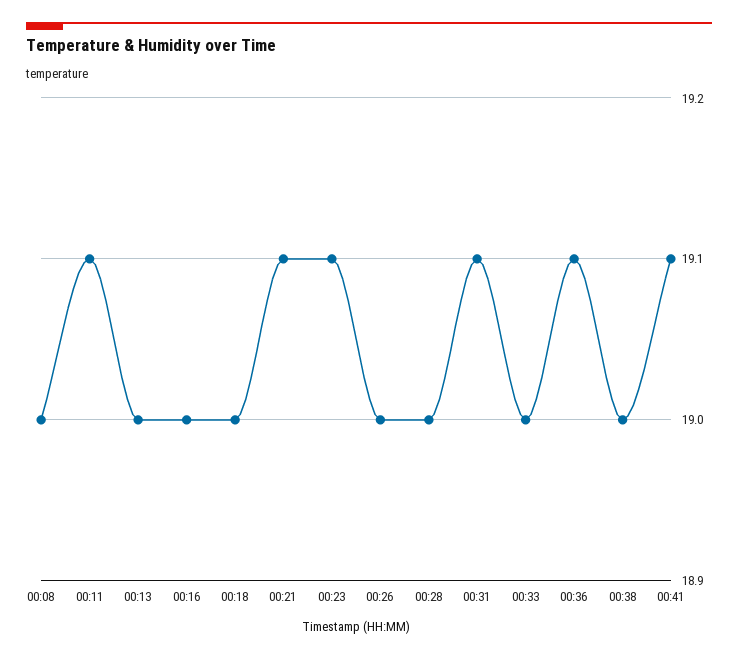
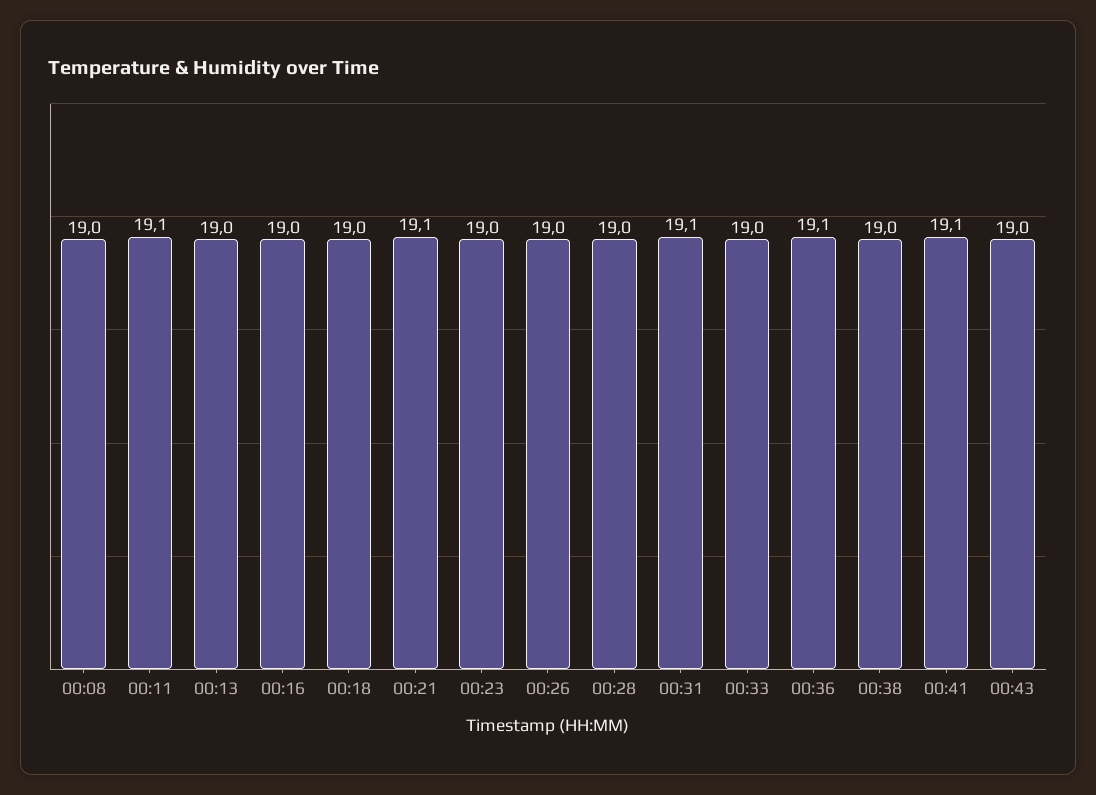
00:23: 19.1 -> 19
00:43: none -> 19

